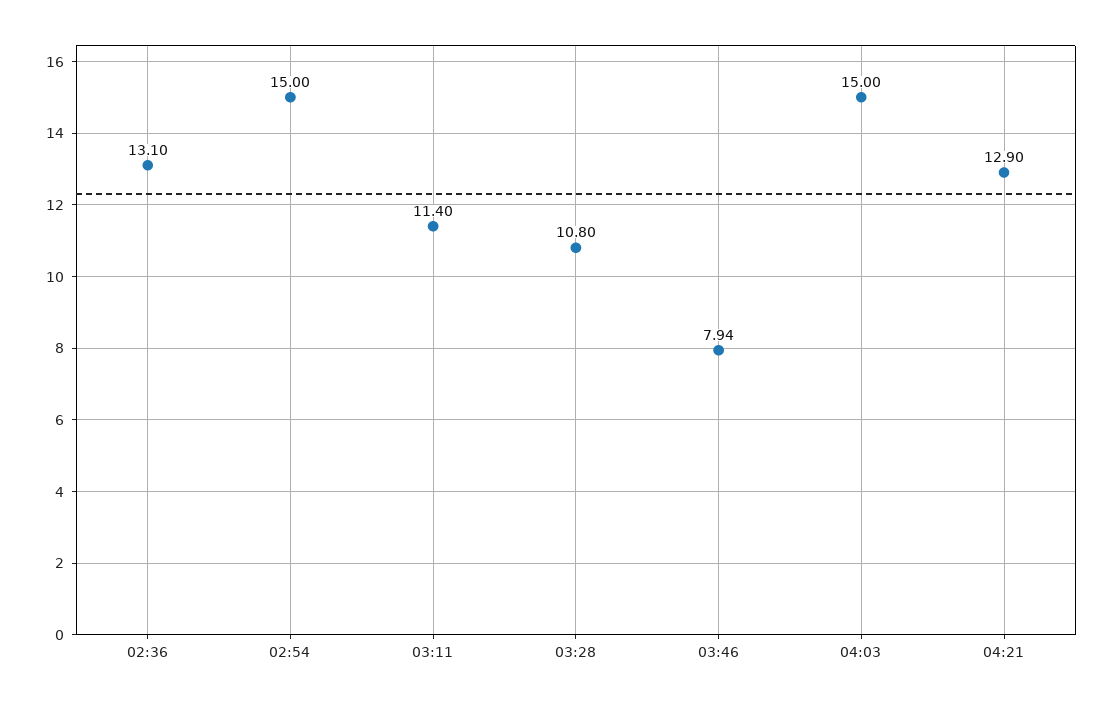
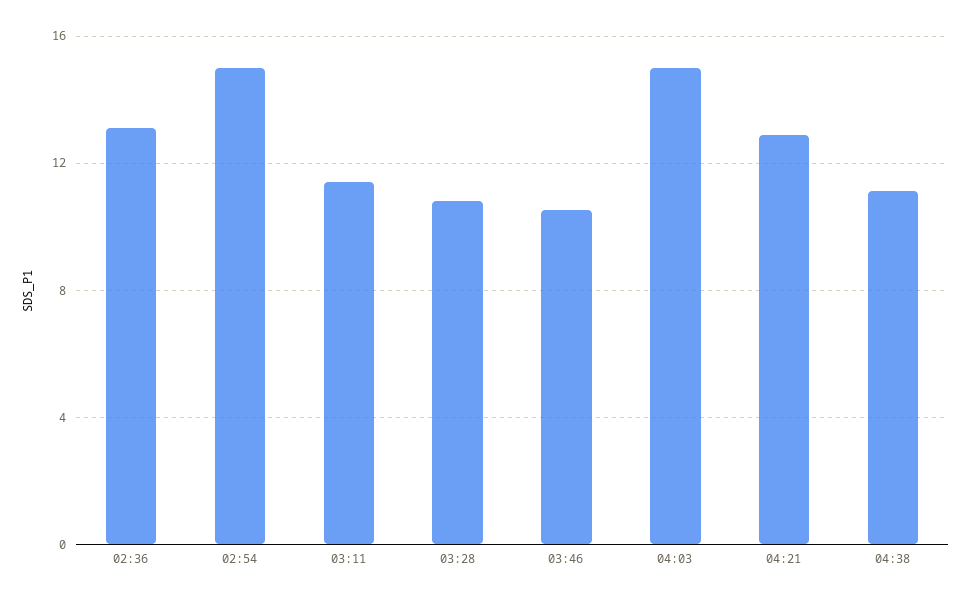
03:46: 7.94 -> 10.5
04:38: none -> 11

